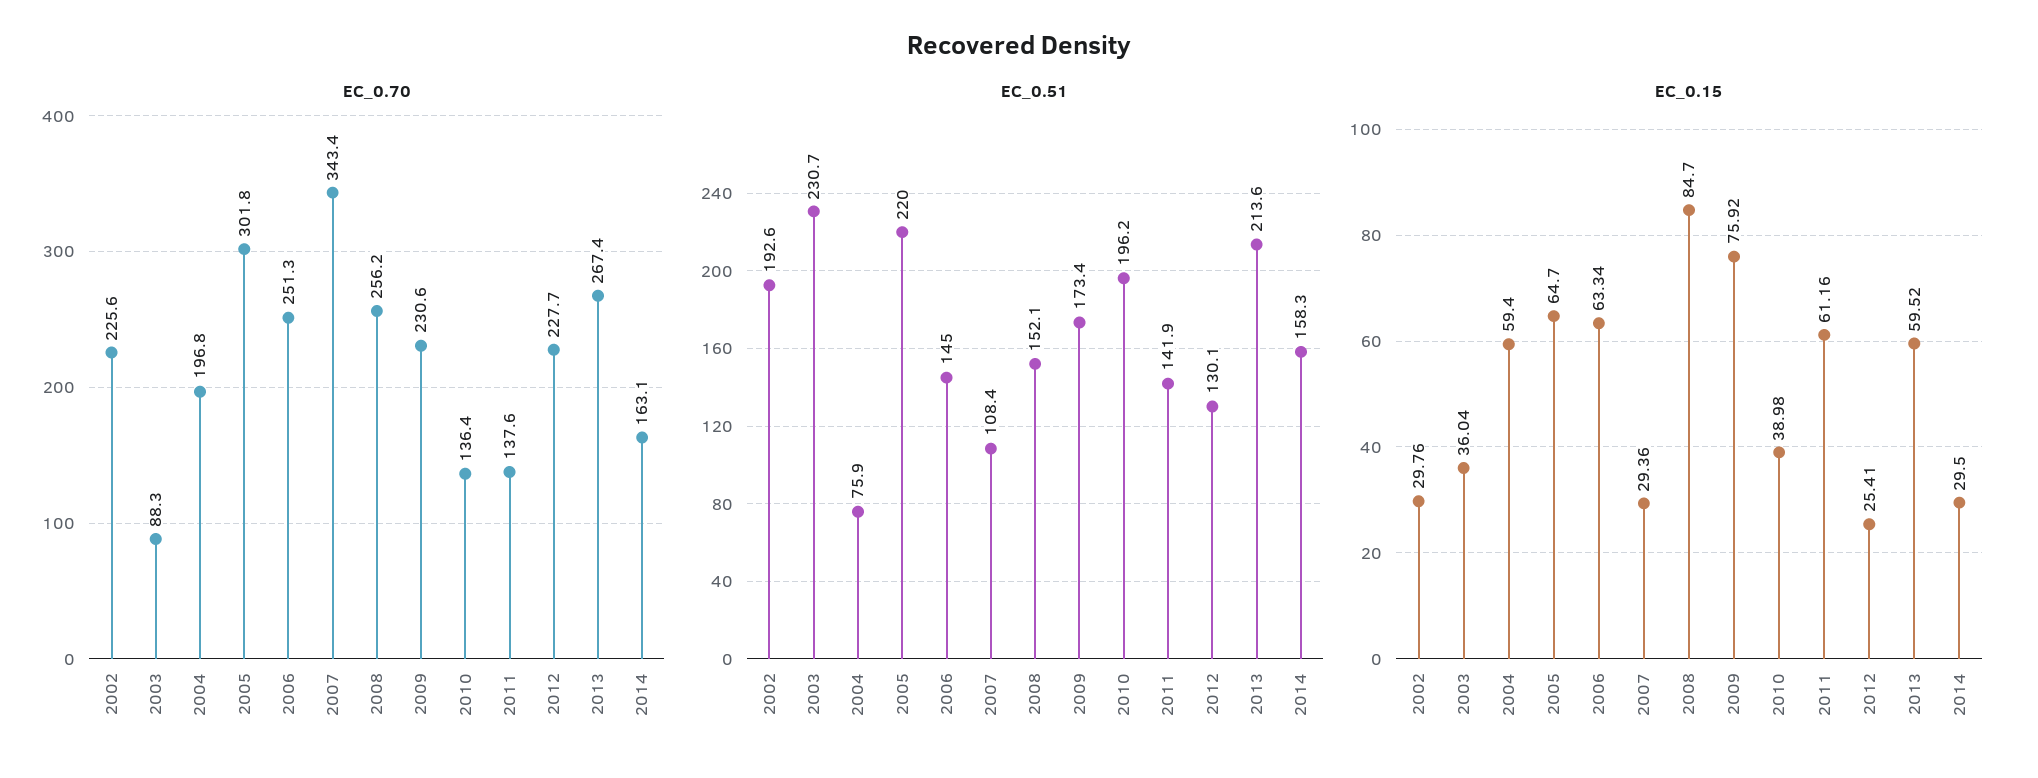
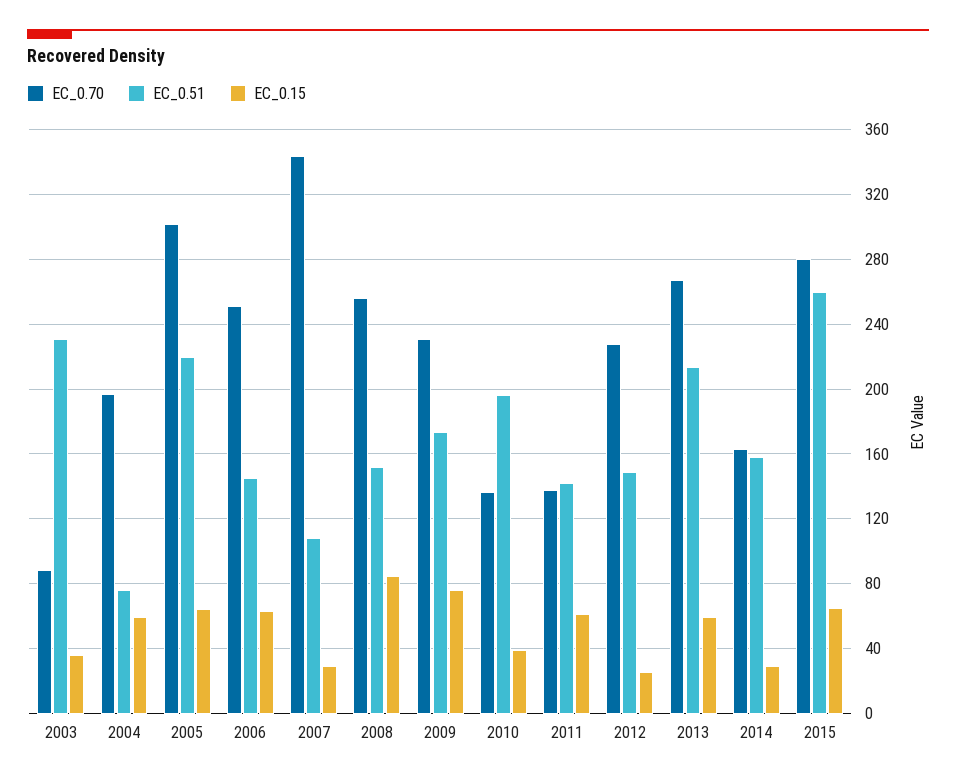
EC_0.70, 2002: 225.6 -> none
EC_0.51, 2002: 192.6 -> none
EC_0.51, 2012: 130.1 -> 150
EC_0.15, 2002: 29.76 -> none
EC_0.70, 2015: none -> 280
EC_0.51, 2015: none -> 260
EC_0.15, 2015: none -> 65

